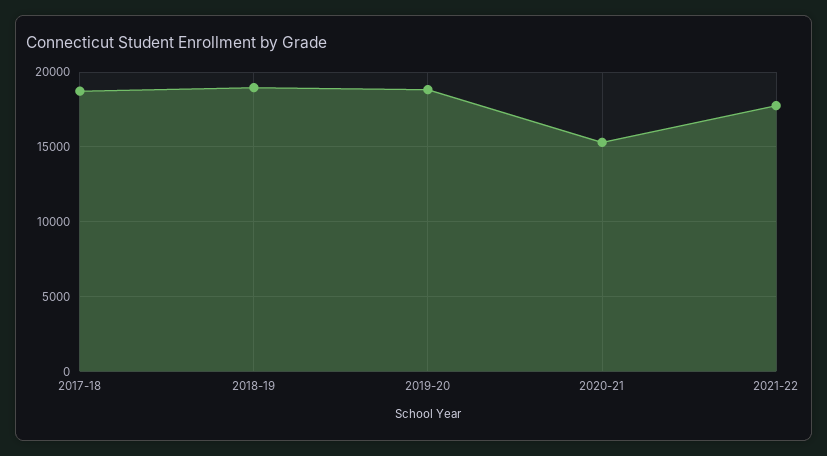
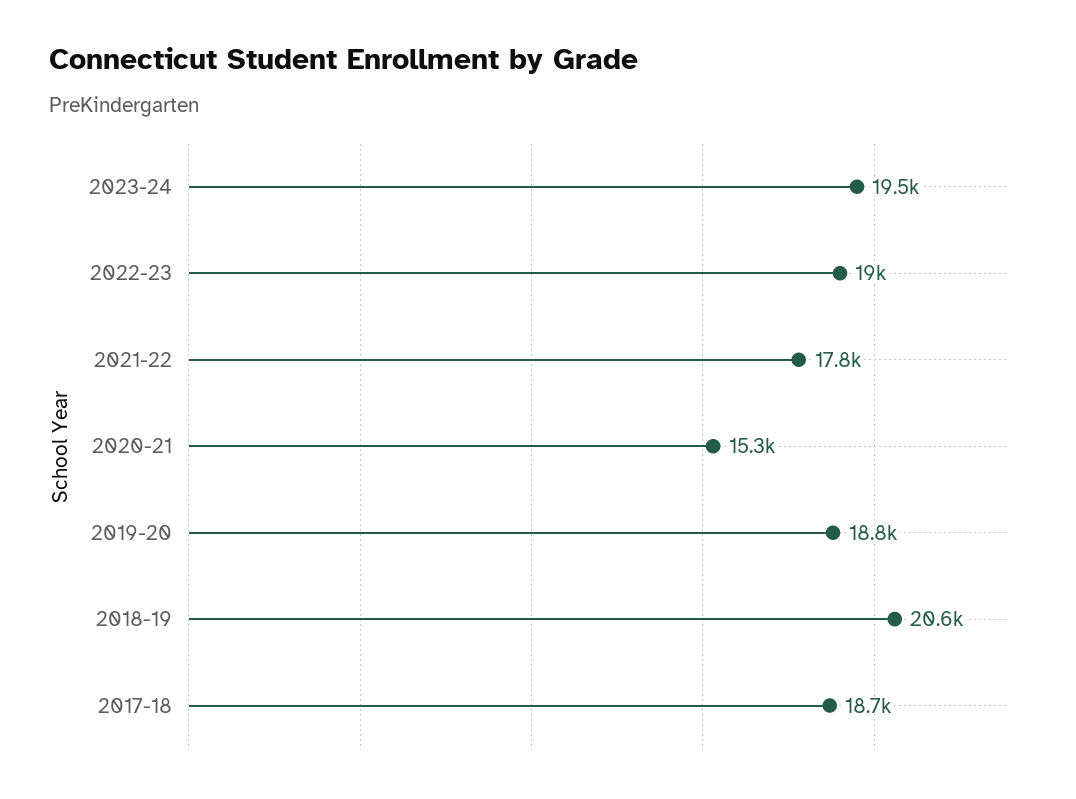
2018-19: 19000 -> 20600
2023-24: none -> 19500
2022-23: none -> 19000

